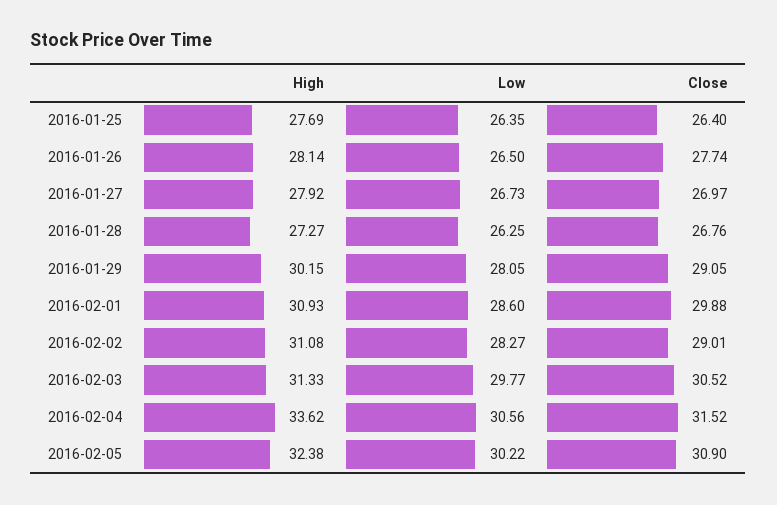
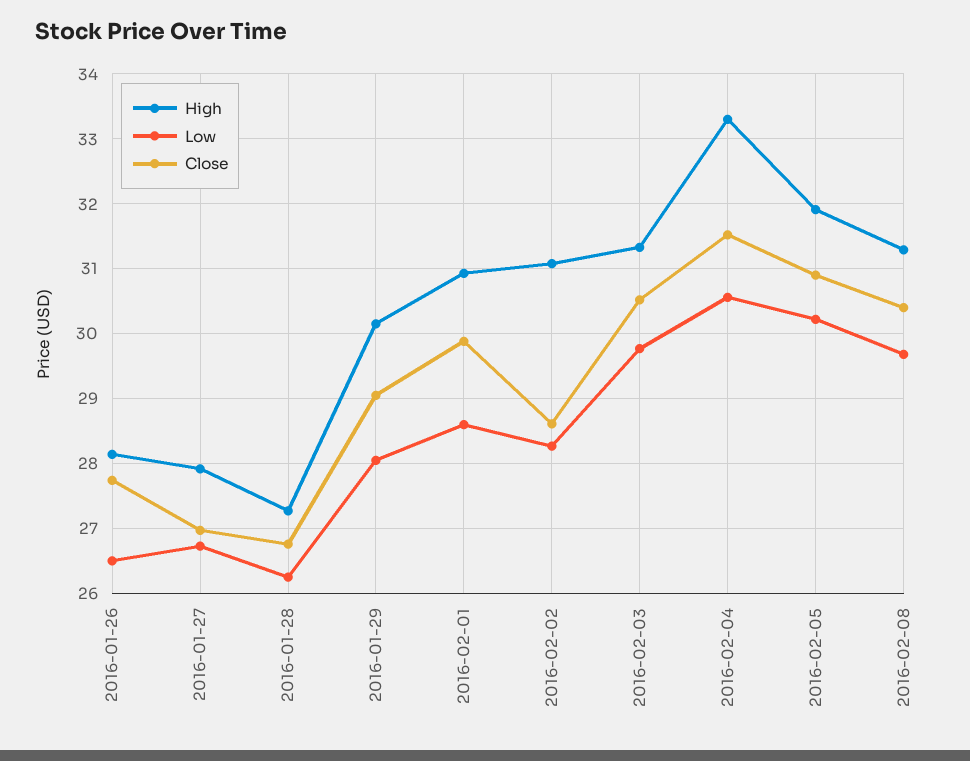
High, 2016-01-25: 27.69 -> none
Low, 2016-01-25: 26.35 -> none
Close, 2016-01-25: 26.4 -> none
Close, 2016-02-02: 29.01 -> 28.6
High, 2016-02-04: 33.62 -> 33.3
High, 2016-02-05: 32.38 -> 31.9
High, 2016-02-08: none -> 31.3
Low, 2016-02-08: none -> 29.7
Close, 2016-02-08: none -> 30.4

